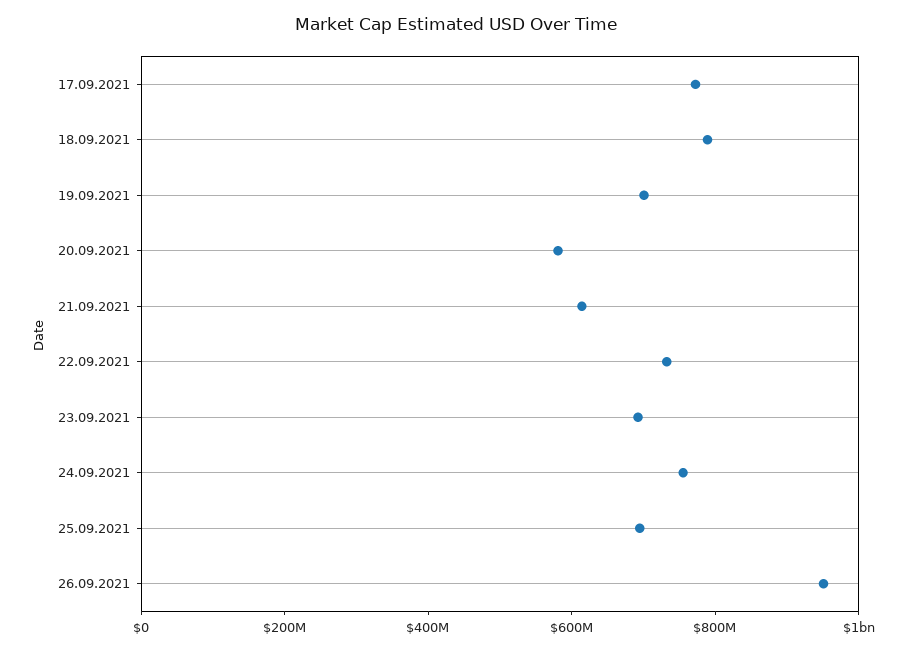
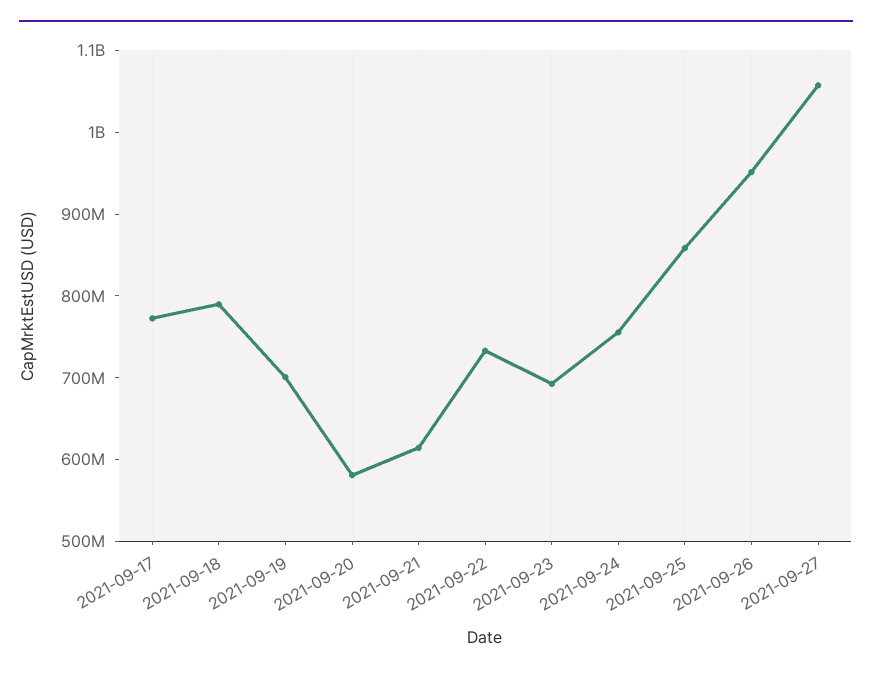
25.09.2021: 700000000 -> 860000000
2021-09-27: none -> 1060000000

